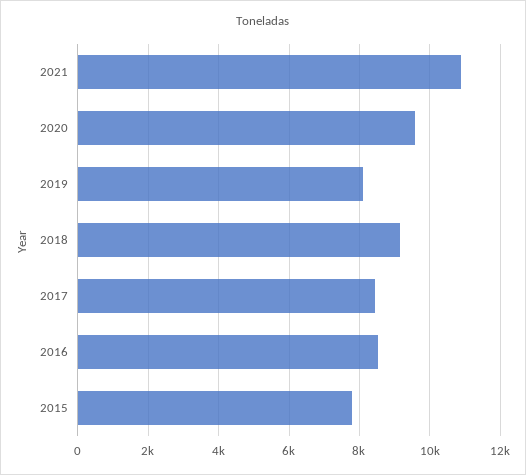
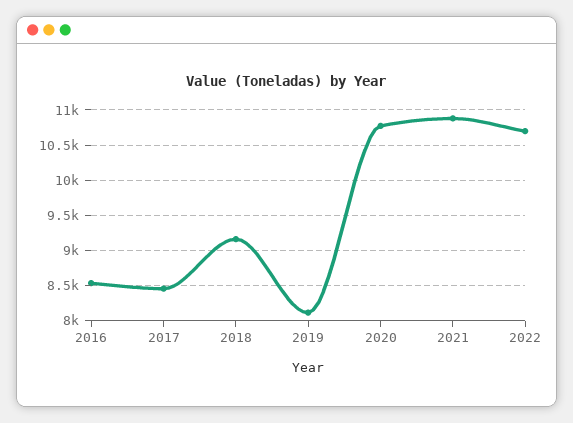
2020: 9600 -> 10800
2015: 7800 -> none
2022: none -> 10700

